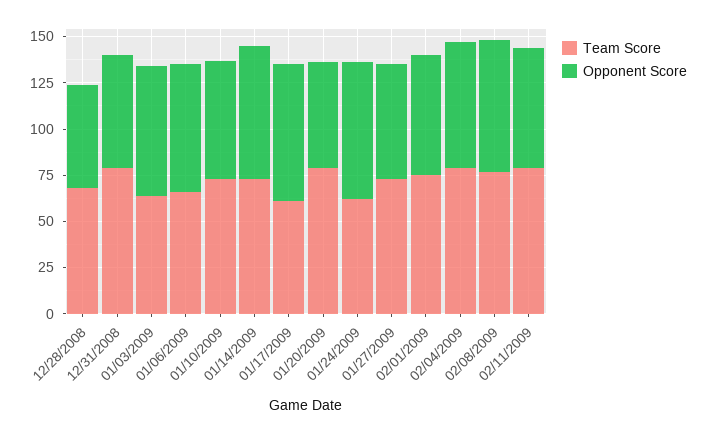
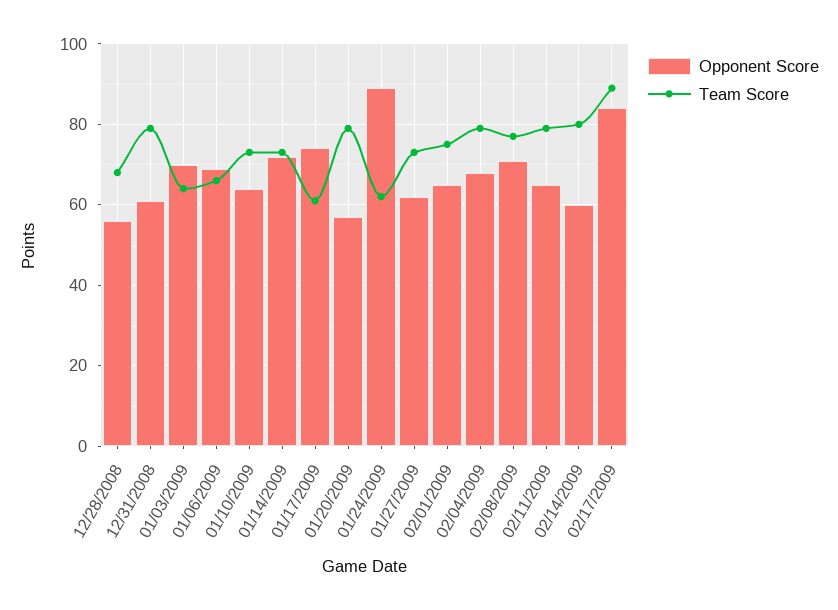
Opponent Score, 01/24/2009: 75 -> 90
Opponent Score, 02/14/2009: none -> 60
Team Score, 02/14/2009: none -> 80
Opponent Score, 02/17/2009: none -> 85
Team Score, 02/17/2009: none -> 90

